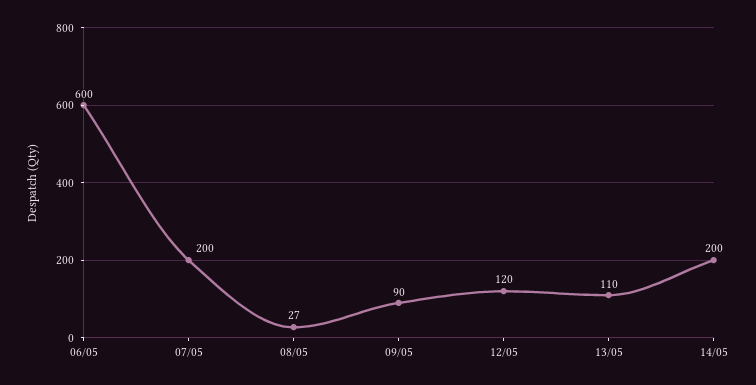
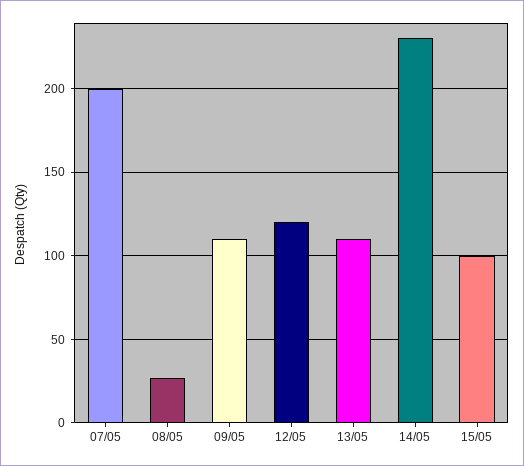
06/05: 600 -> none
09/05: 90 -> 110
14/05: 200 -> 230
15/05: none -> 100

